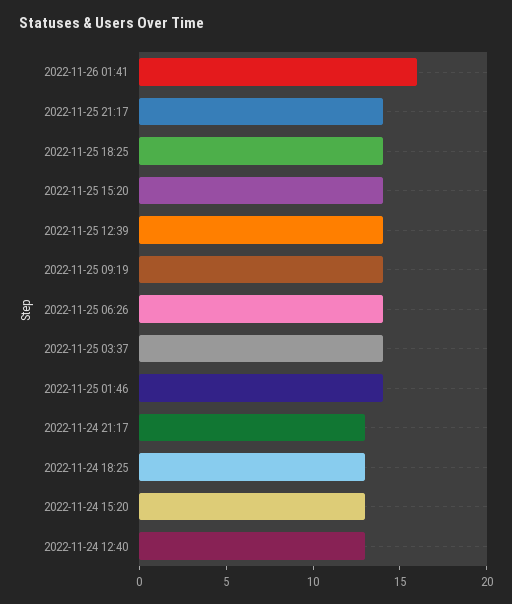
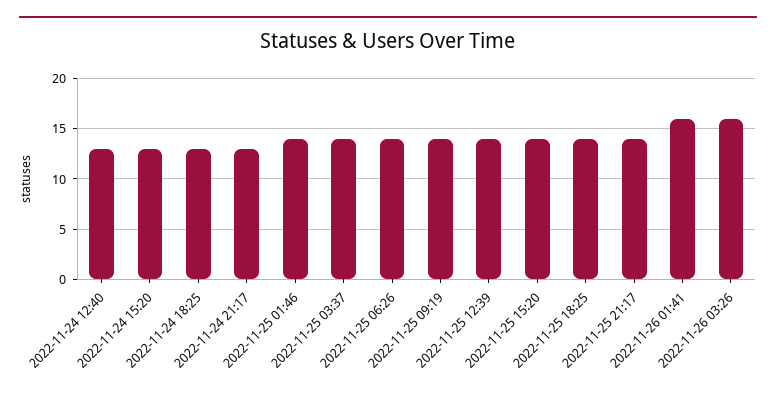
2022-11-26 03:26: none -> 16

